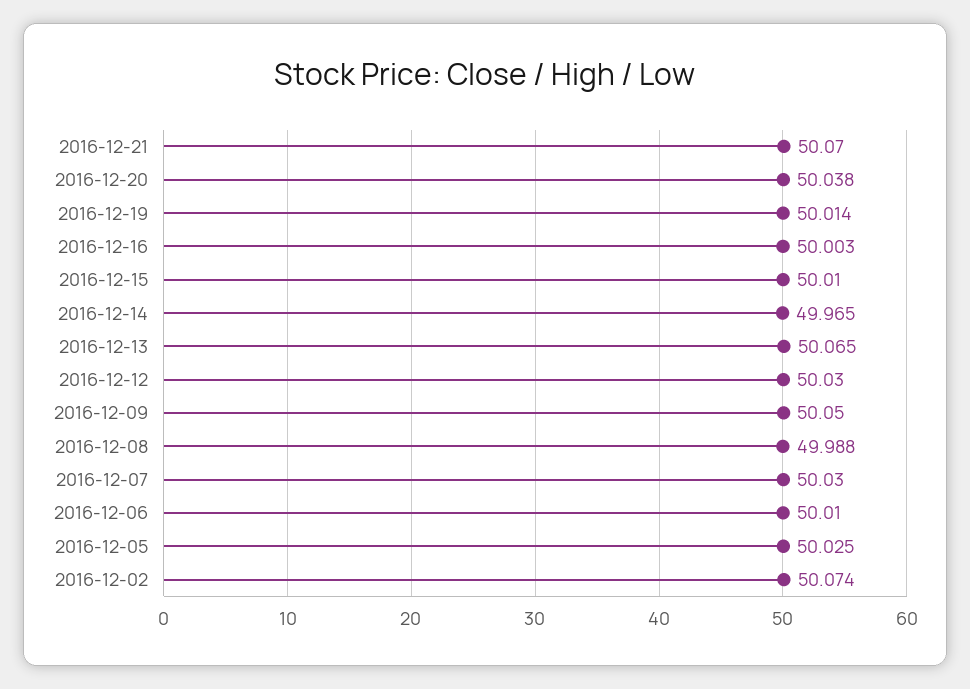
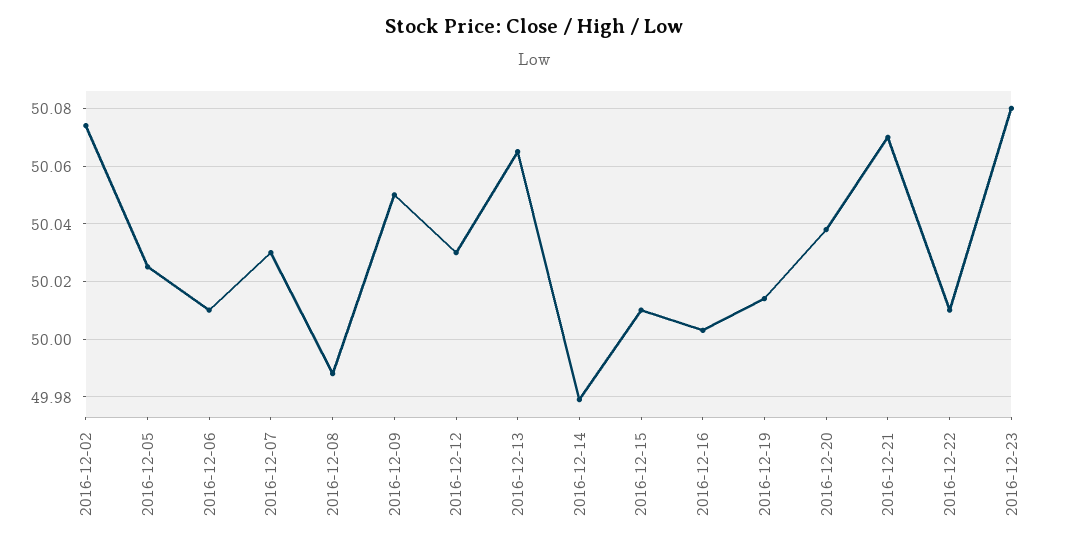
2016-12-14: 49.965 -> 49.98
2016-12-22: none -> 50.01
2016-12-23: none -> 50.08

